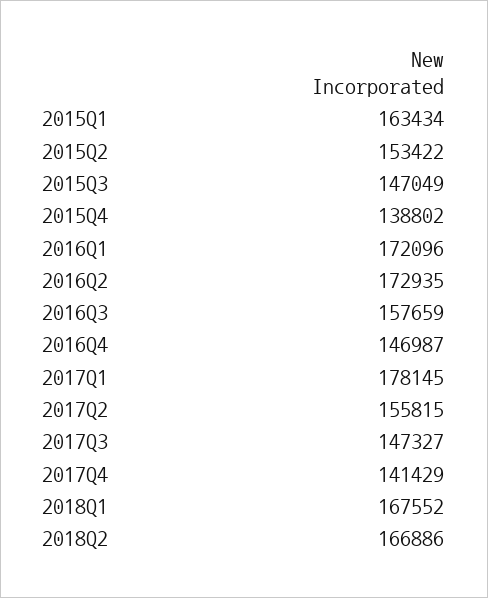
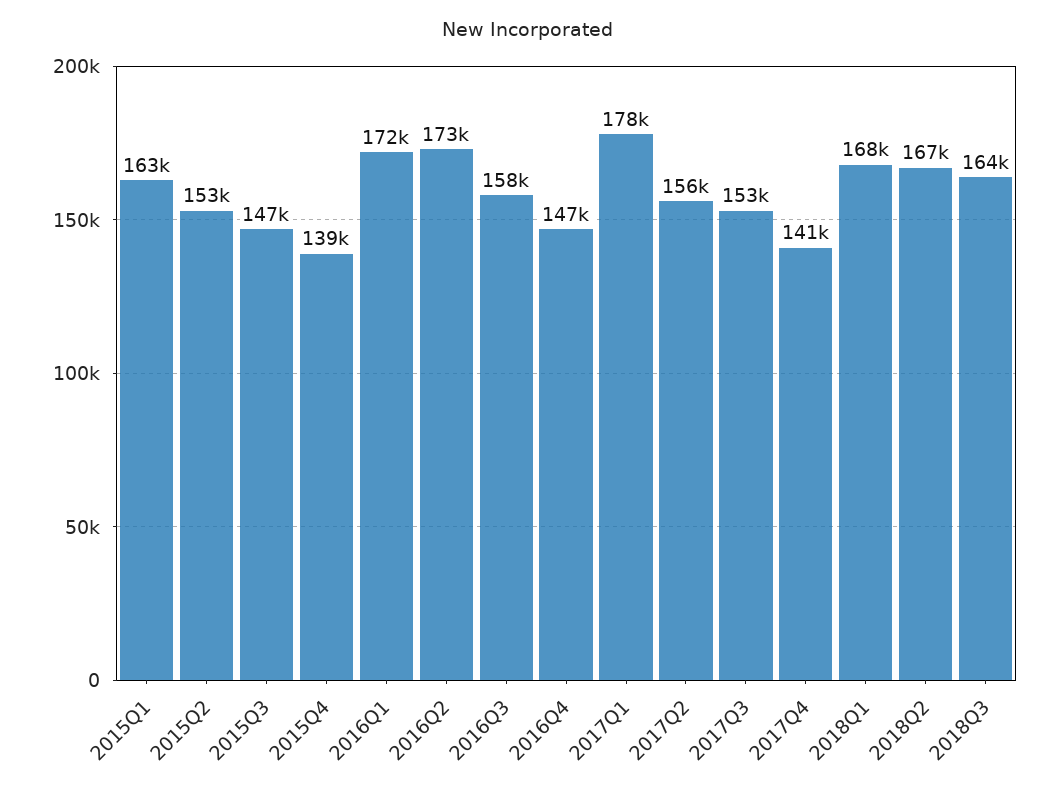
2017Q3: 147327 -> 153000
2018Q3: none -> 164000

